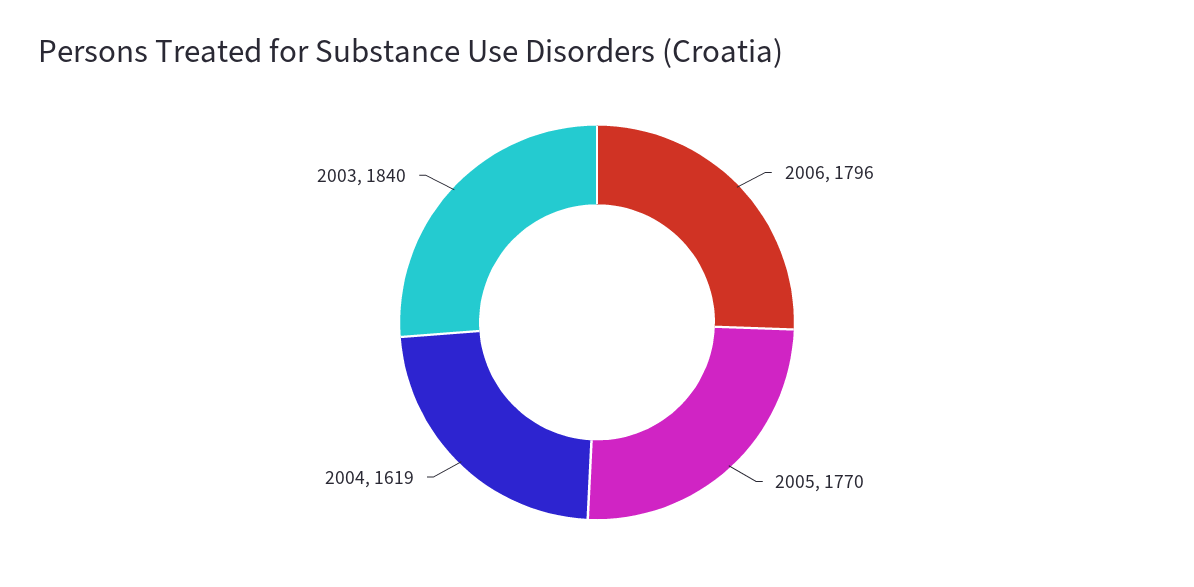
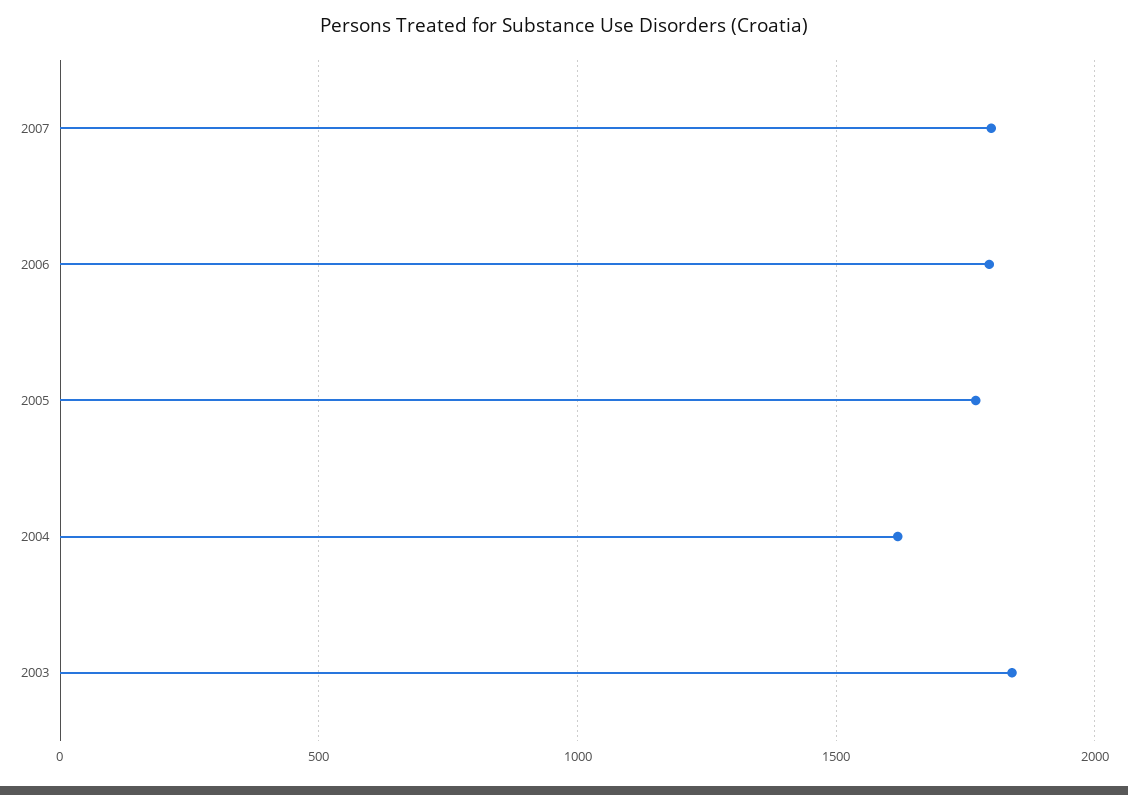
2007: none -> 1800

